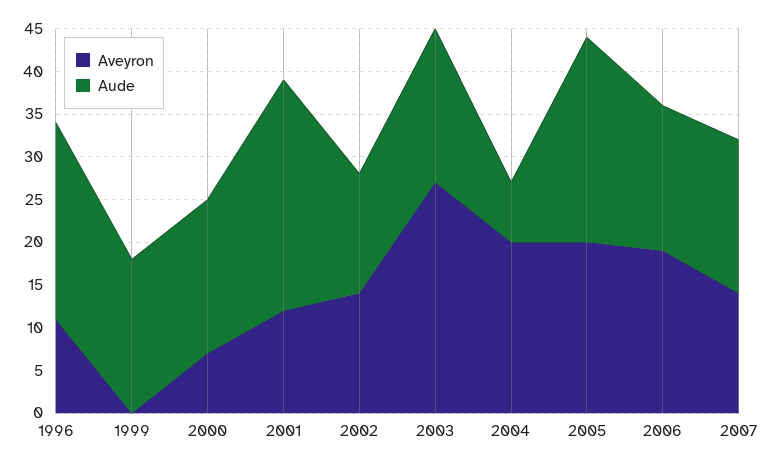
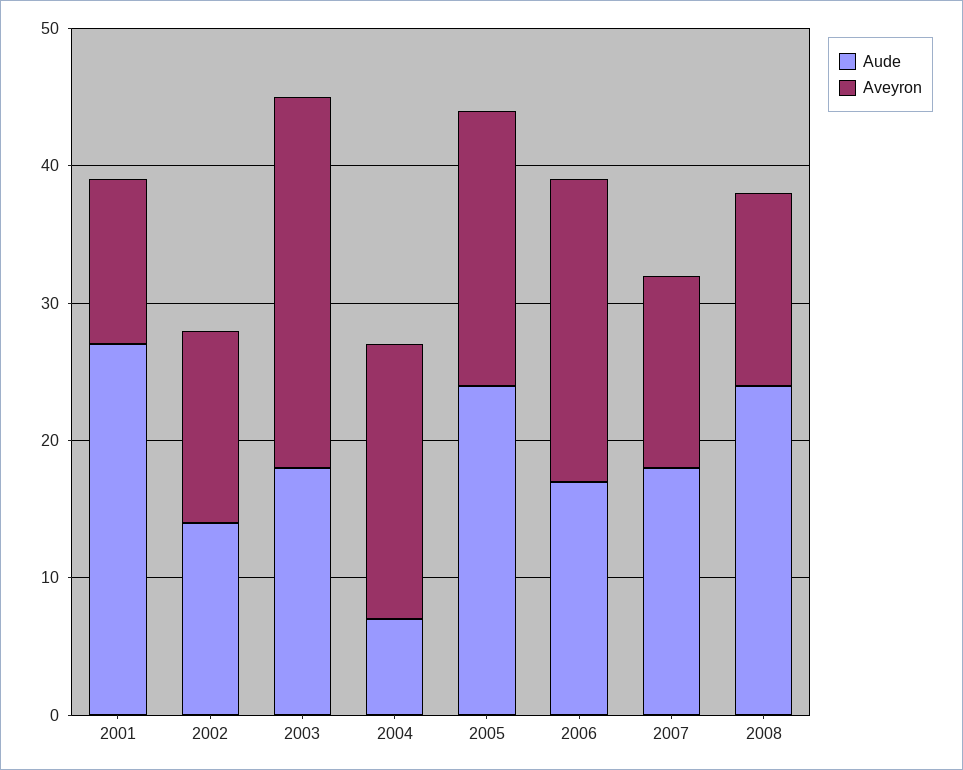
Aveyron, 1996: 11 -> none
Aude, 1996: 23 -> none
Aveyron, 1999: 0 -> none
Aude, 1999: 18 -> none
Aveyron, 2000: 7 -> none
Aude, 2000: 18 -> none
Aveyron, 2006: 19 -> 22
Aude, 2008: none -> 24
Aveyron, 2008: none -> 14

